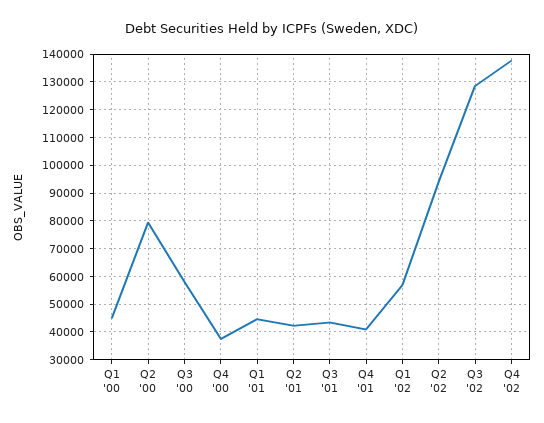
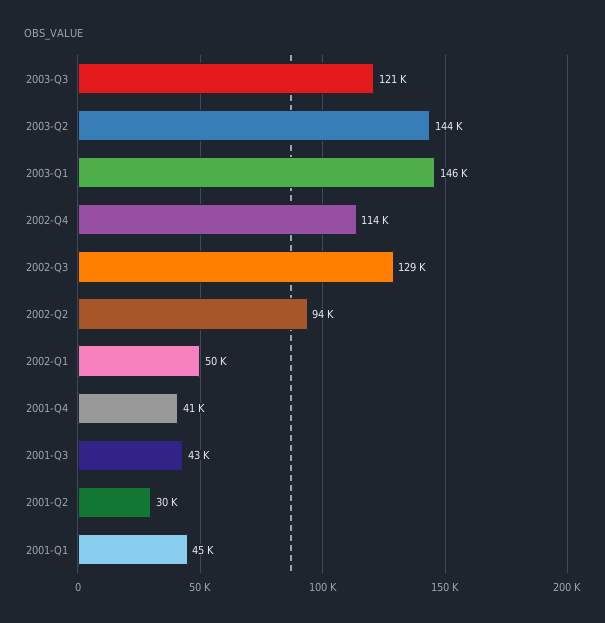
Q1 '00: 45000 -> none
Q2 '00: 80000 -> none
Q3 '00: 57500 -> none
Q4 '00: 37500 -> none
Q2 '01: 42500 -> 30000
Q1 '02: 57500 -> 50000
Q4 '02: 137500 -> 114000
2003-Q3: none -> 121000
2003-Q2: none -> 144000
2003-Q1: none -> 146000

